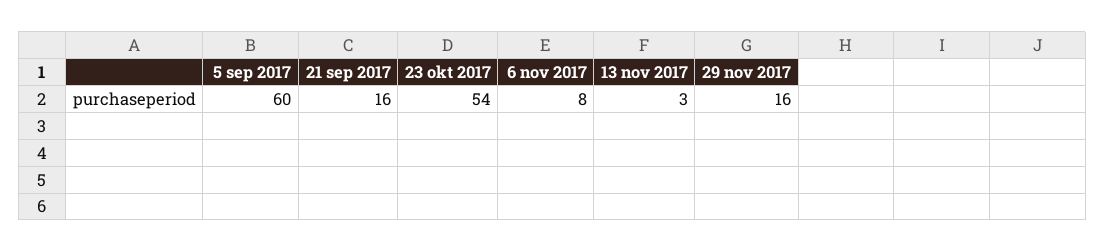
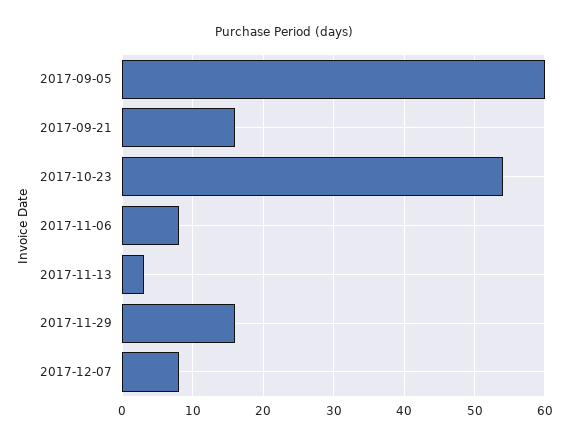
2017-12-07: none -> 8

